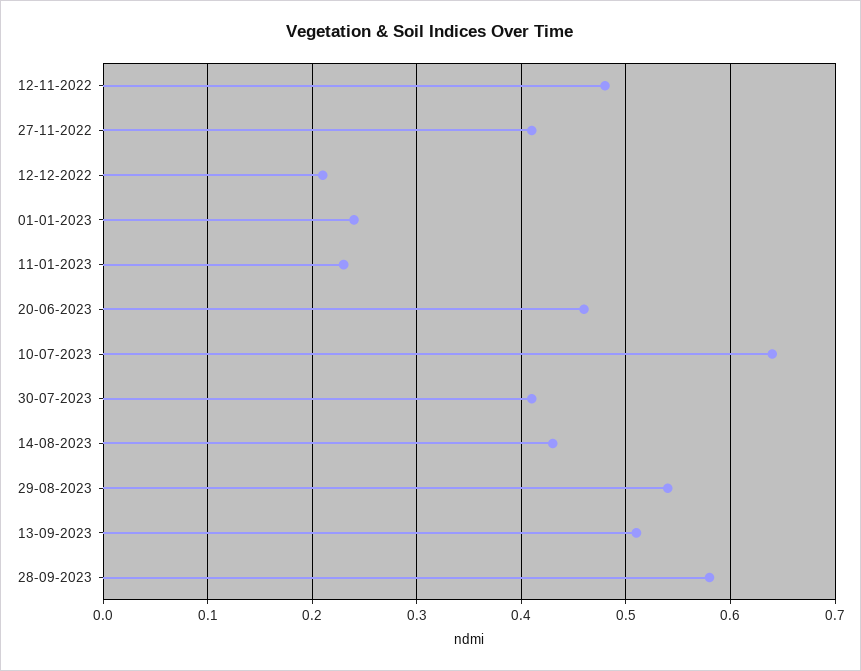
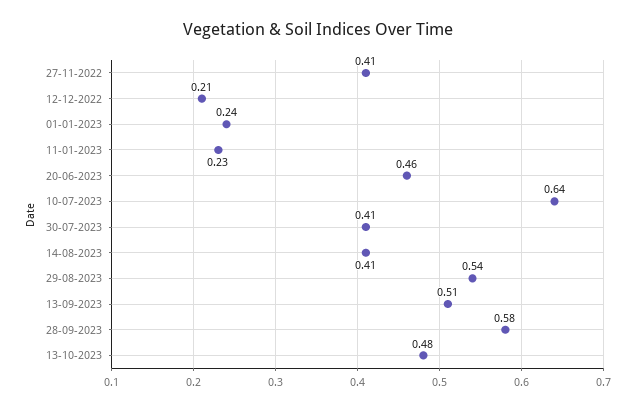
12-11-2022: 0.48 -> none
14-08-2023: 0.43 -> 0.41
13-10-2023: none -> 0.48

